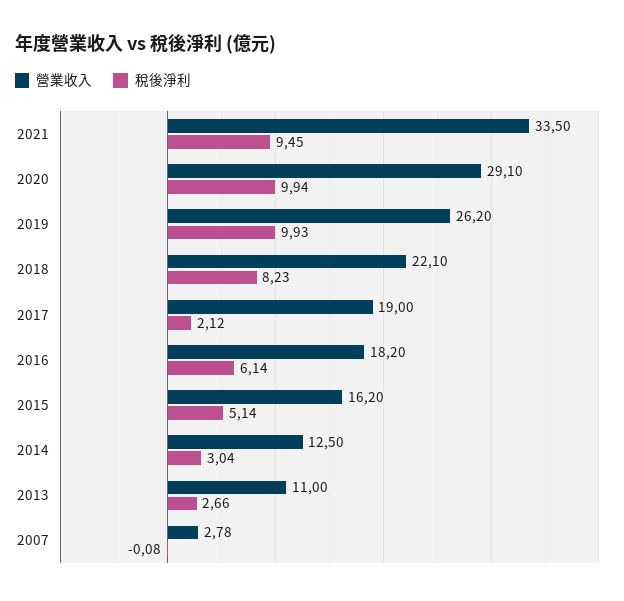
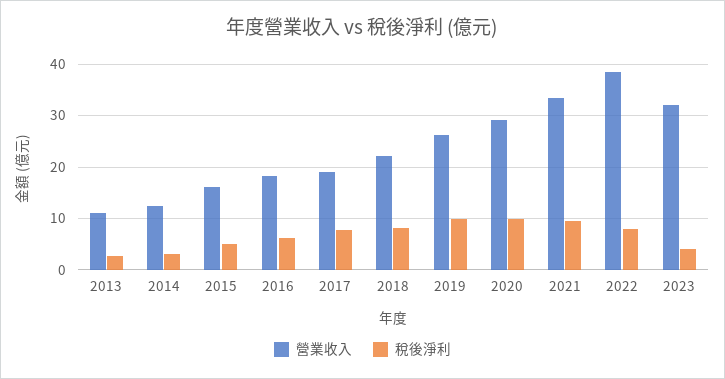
稅後淨利, 2017: 2.12 -> 8
營業收入, 2007: 2.78 -> none
稅後淨利, 2007: -0.08 -> none
營業收入, 2022: none -> 38
稅後淨利, 2022: none -> 8
營業收入, 2023: none -> 32
稅後淨利, 2023: none -> 4

